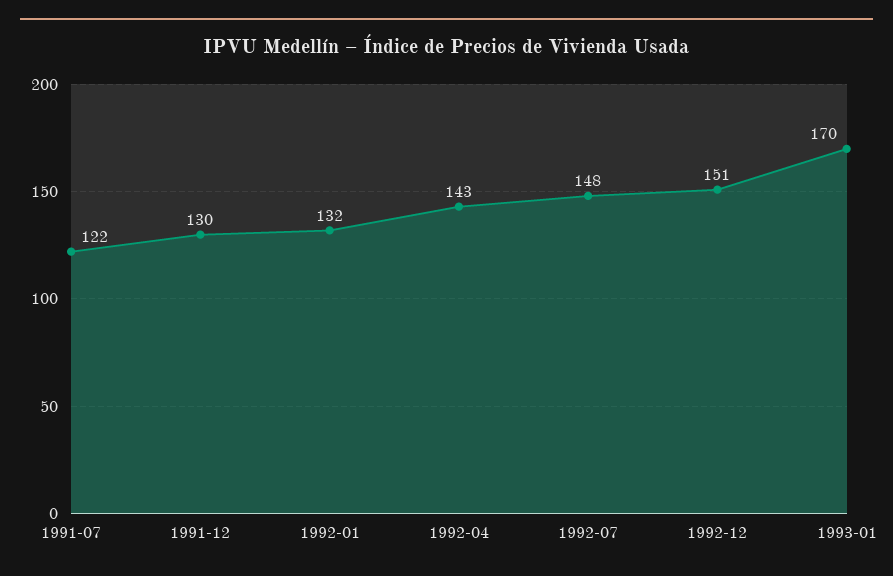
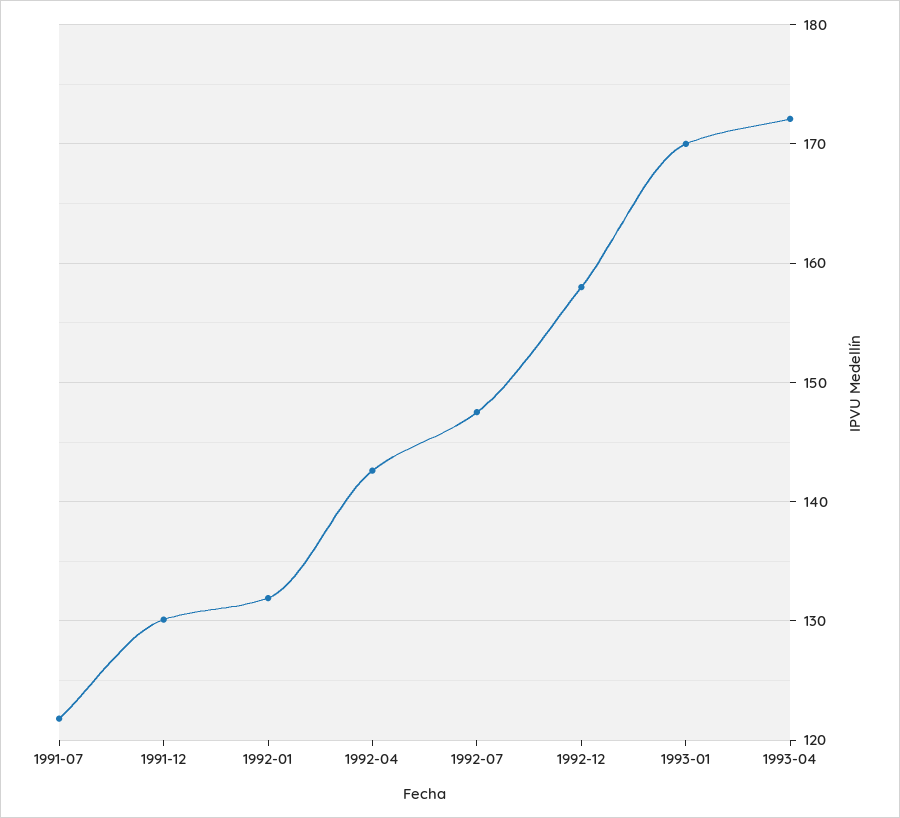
1992-12: 151 -> 158
1993-04: none -> 172

